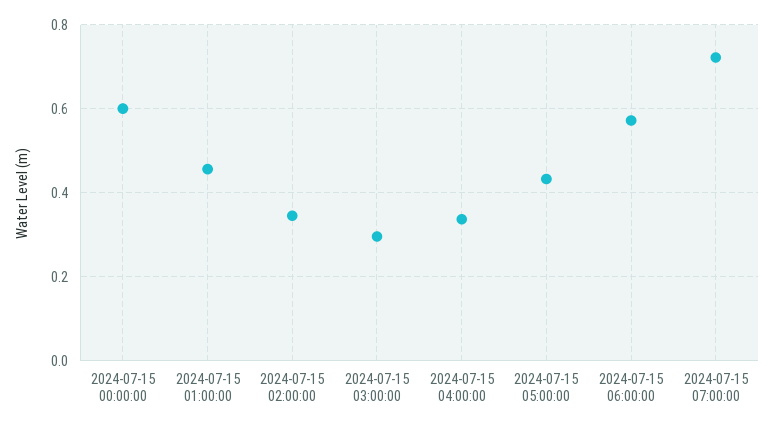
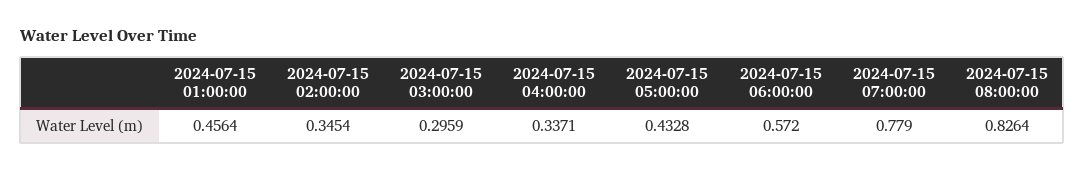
2024-07-15 00:00:00: 0.6 -> none
2024-07-15 07:00:00: 0.72 -> 0.779
2024-07-15 08:00:00: none -> 0.8264

